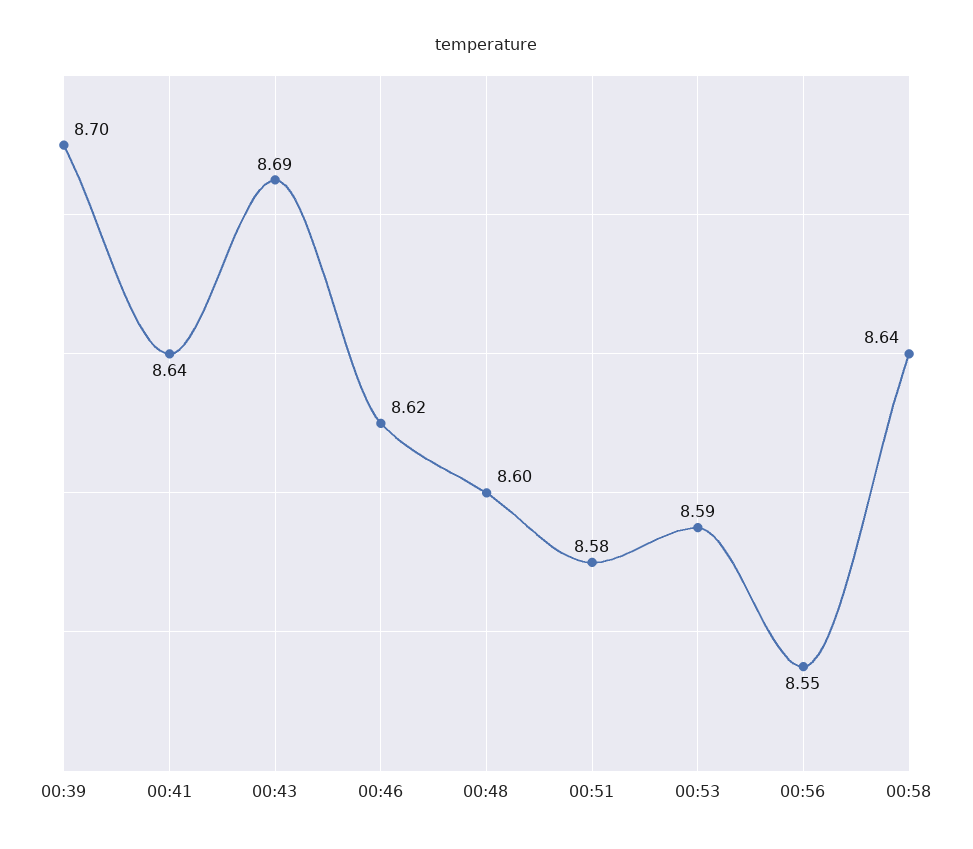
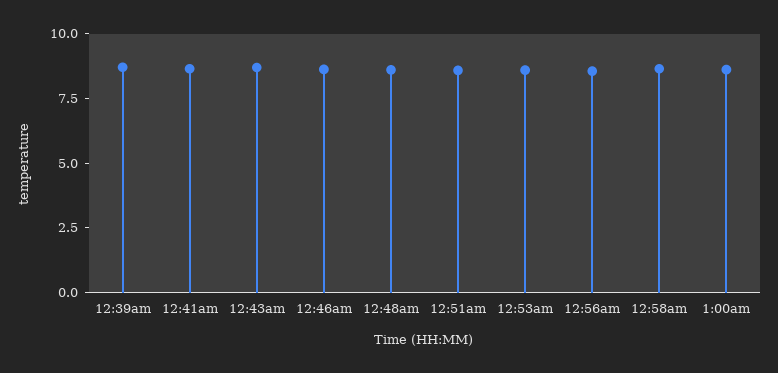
1:00am: none -> 8.5

